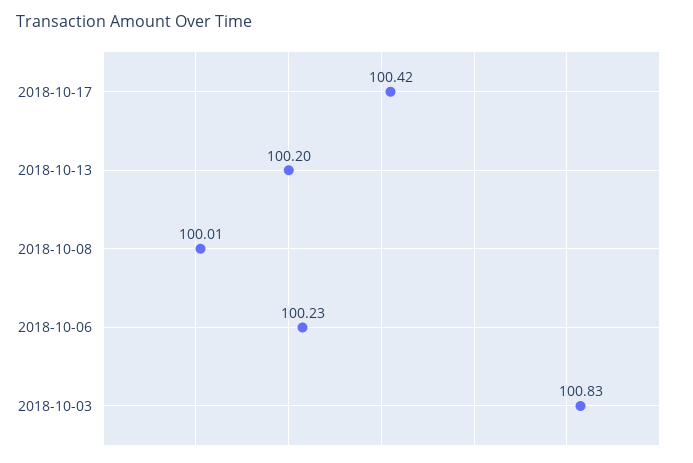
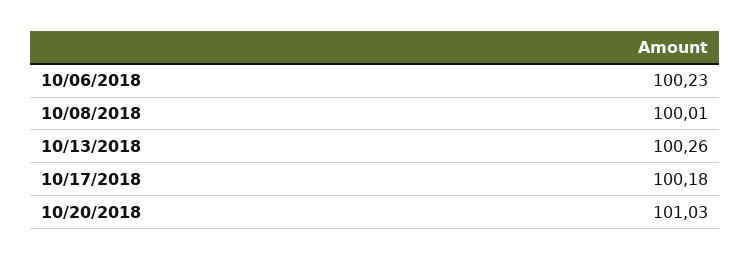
2018-10-17: 100.42 -> 100.18
2018-10-13: 100.2 -> 100.26
2018-10-03: 100.83 -> none
10/20/2018: none -> 101.03

